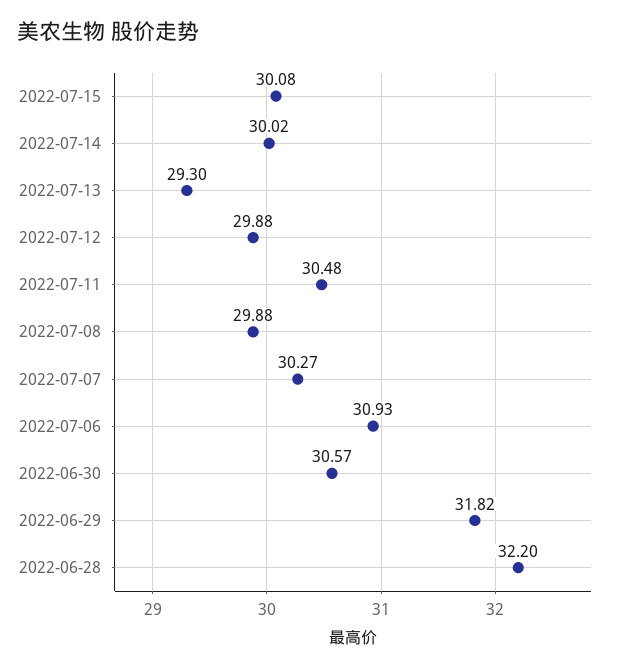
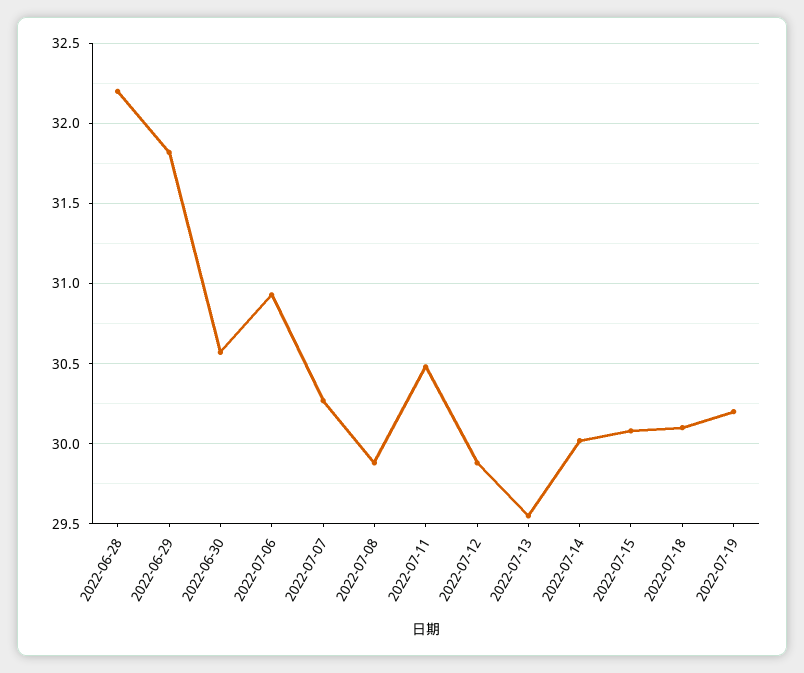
2022-07-13: 29.3 -> 29.55
2022-07-18: none -> 30.1
2022-07-19: none -> 30.2

